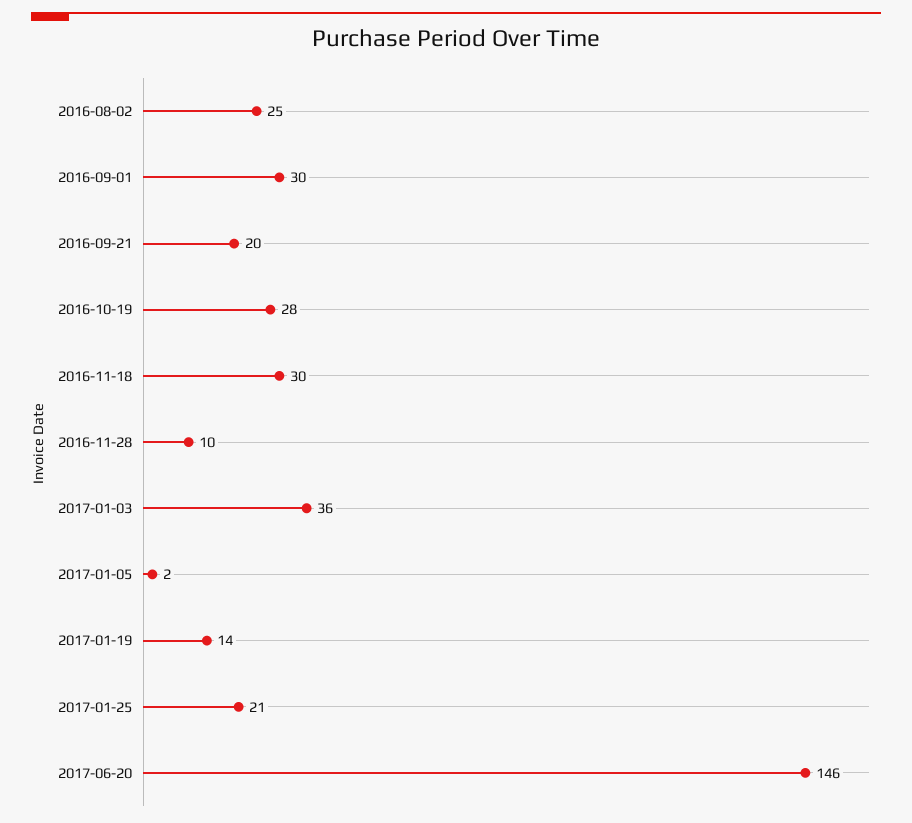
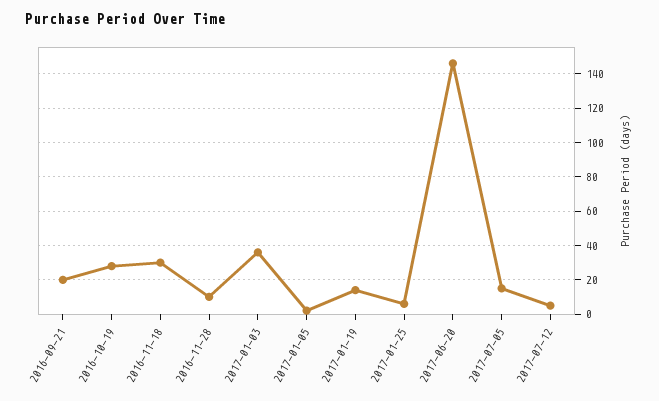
2016-08-02: 25 -> none
2016-09-01: 30 -> none
2017-01-25: 21 -> 5
2017-07-05: none -> 15
2017-07-12: none -> 5

